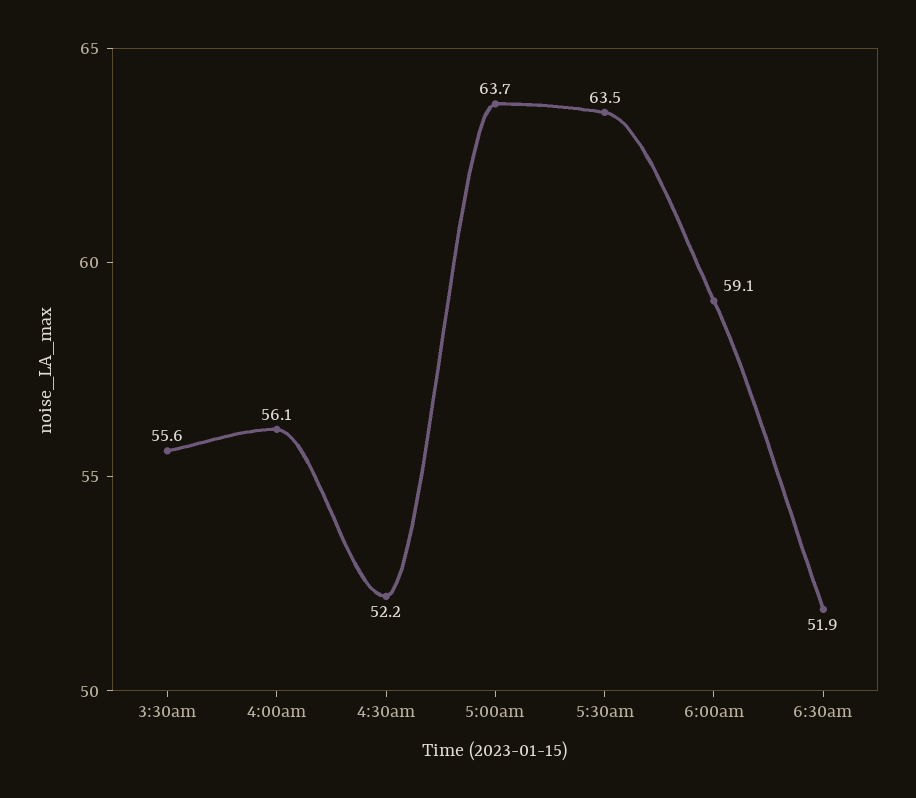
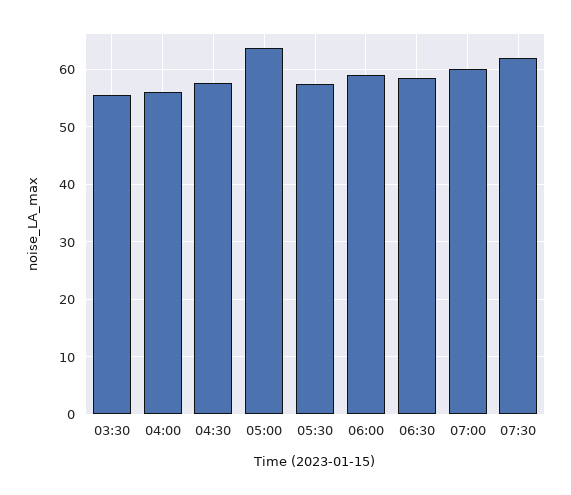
4:30am: 52.2 -> 58
5:30am: 63.5 -> 58
6:30am: 51.9 -> 58
07:00: none -> 60
07:30: none -> 62

